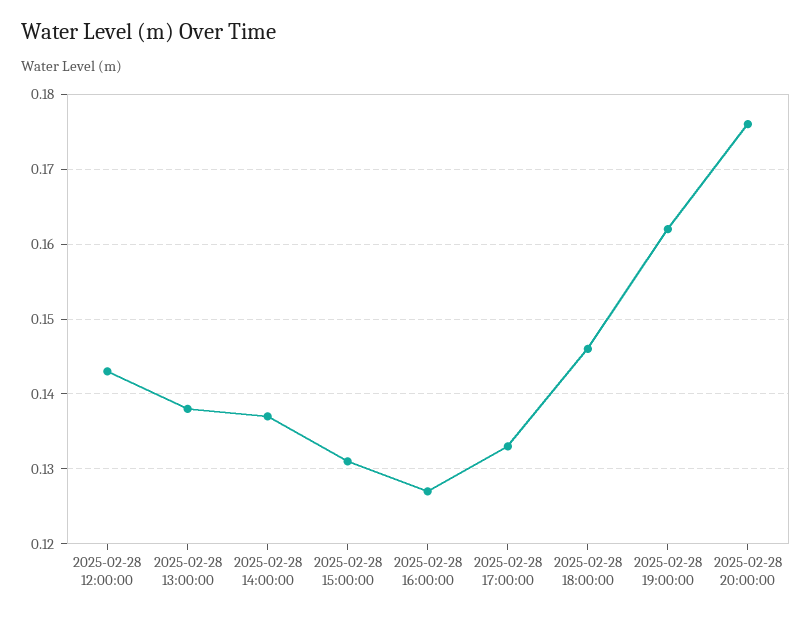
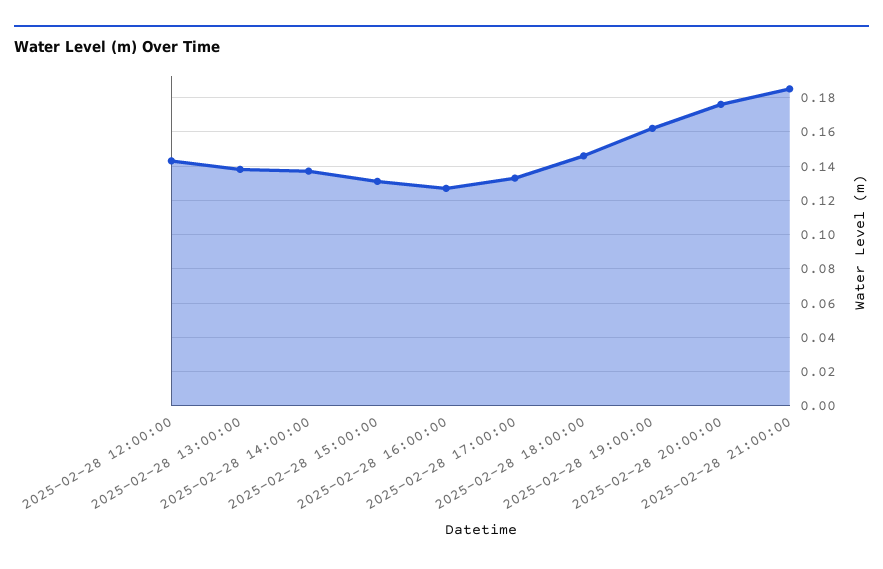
2025-02-28 21:00:00: none -> 0.185

